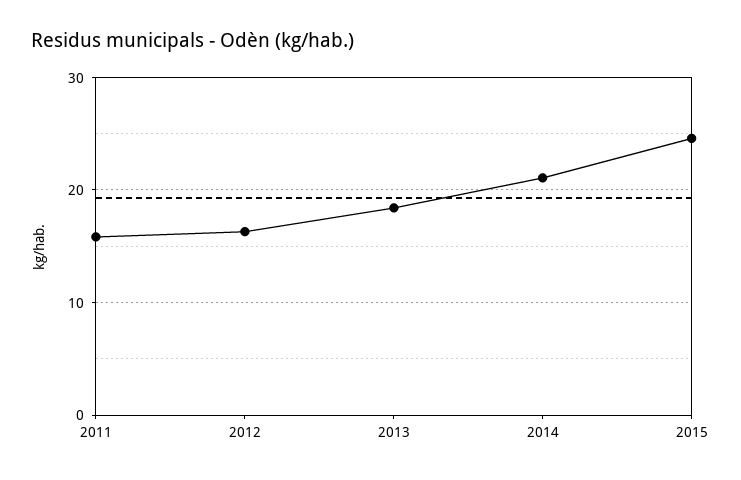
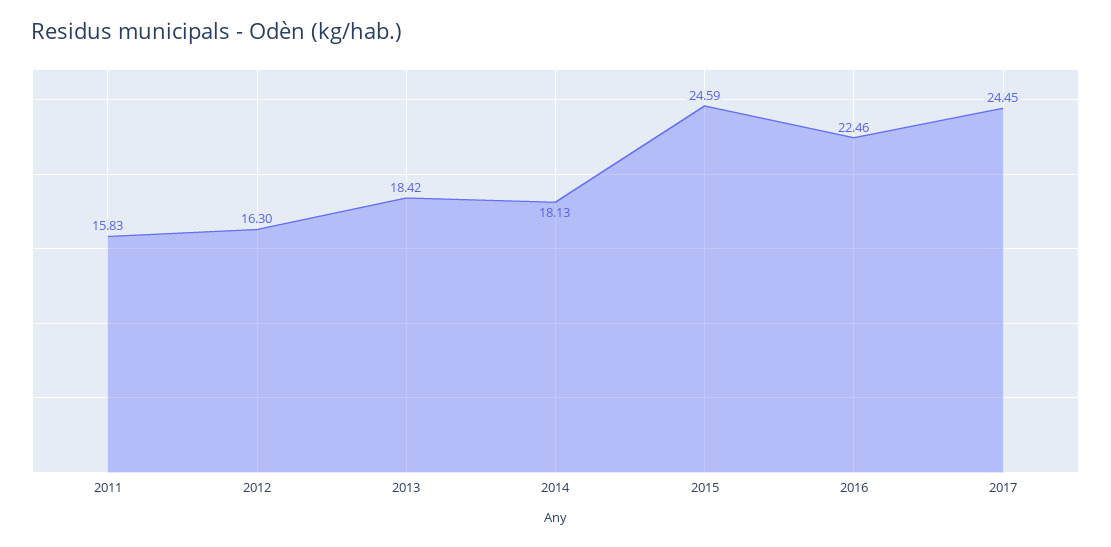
2014: 21 -> 18.13
2016: none -> 22.46
2017: none -> 24.45

